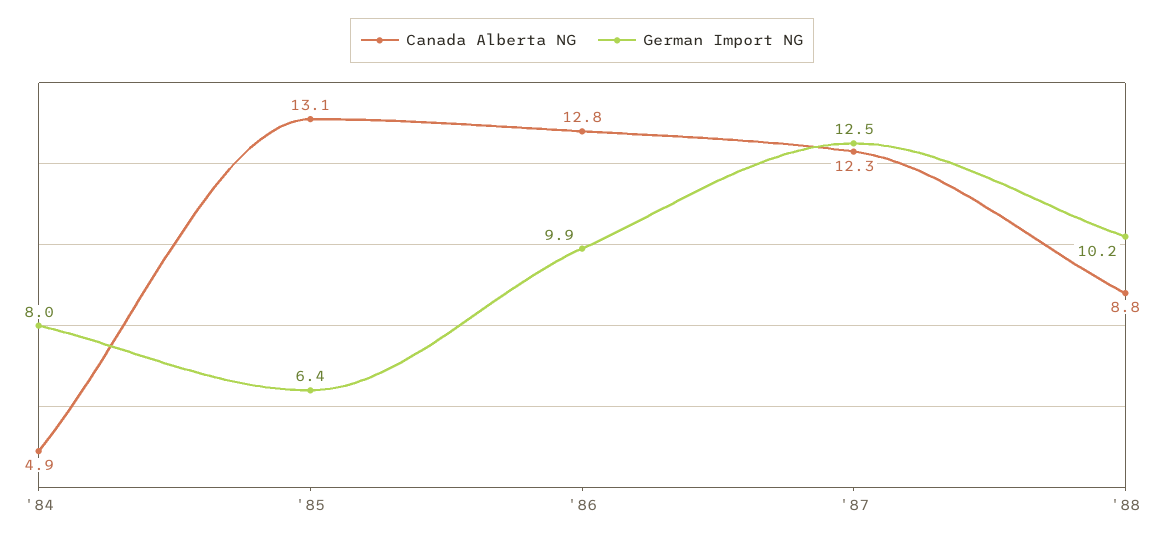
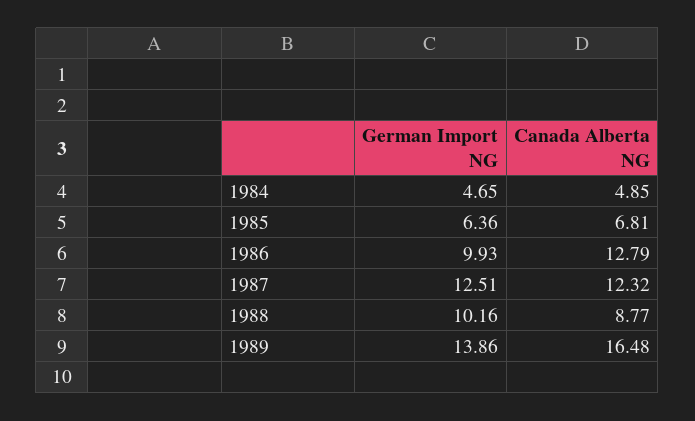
German Import NG, '84: 8 -> 4.65
Canada Alberta NG, '85: 13.1 -> 6.81
German Import NG, 1989: none -> 13.86
Canada Alberta NG, 1989: none -> 16.48

